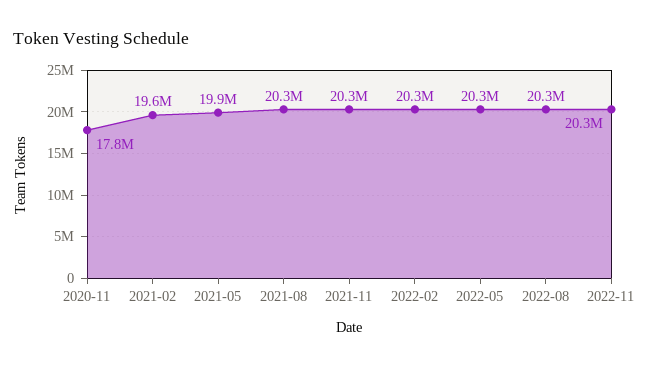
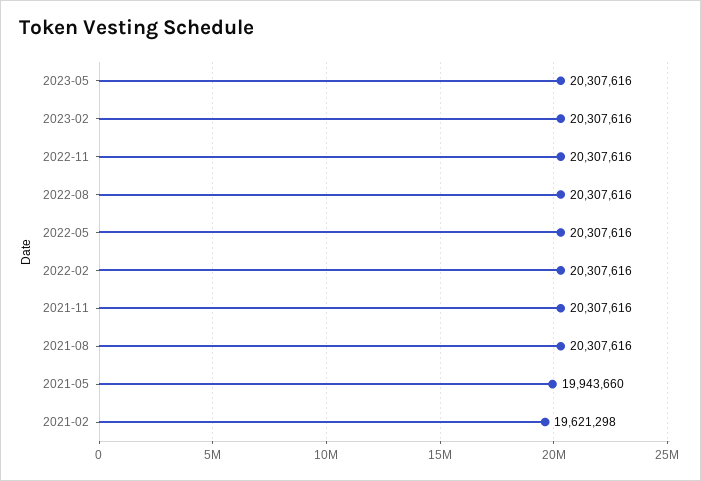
2020-11: 17800000 -> none
2023-05: none -> 20307616
2023-02: none -> 20307616

